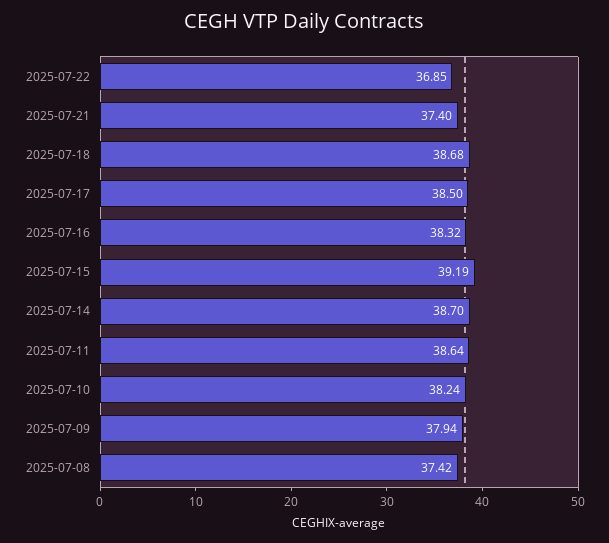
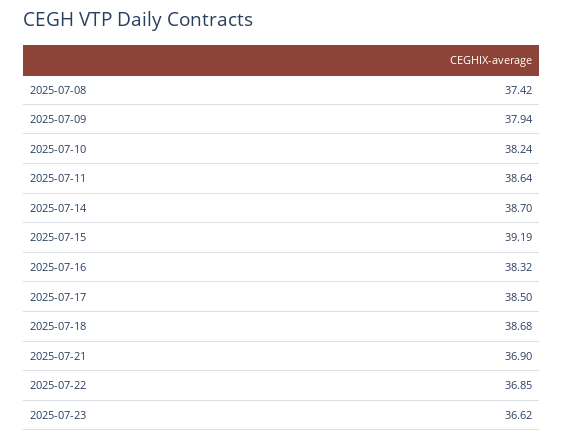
2025-07-21: 37.4 -> 36.9
2025-07-23: none -> 36.62

